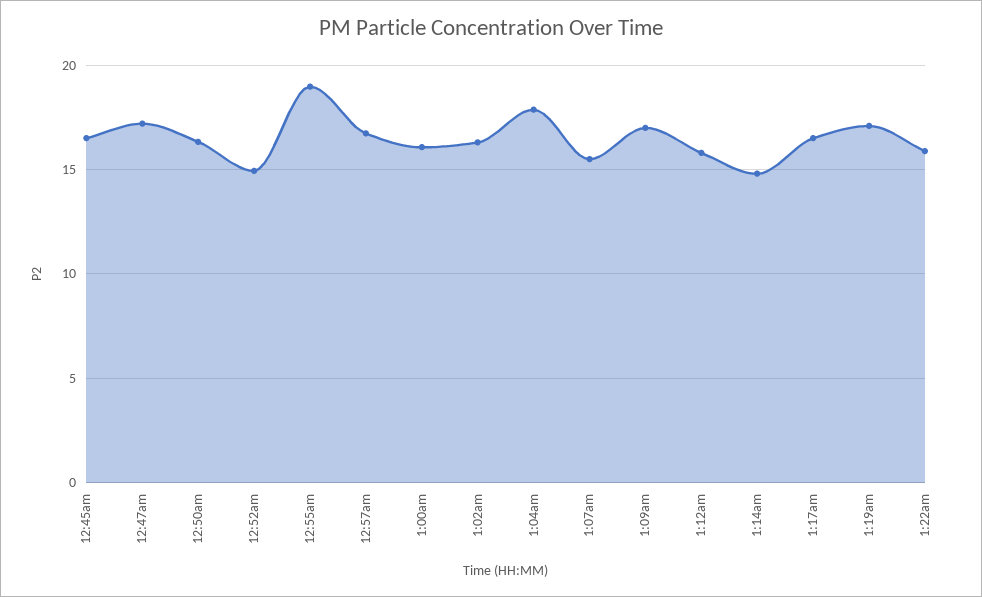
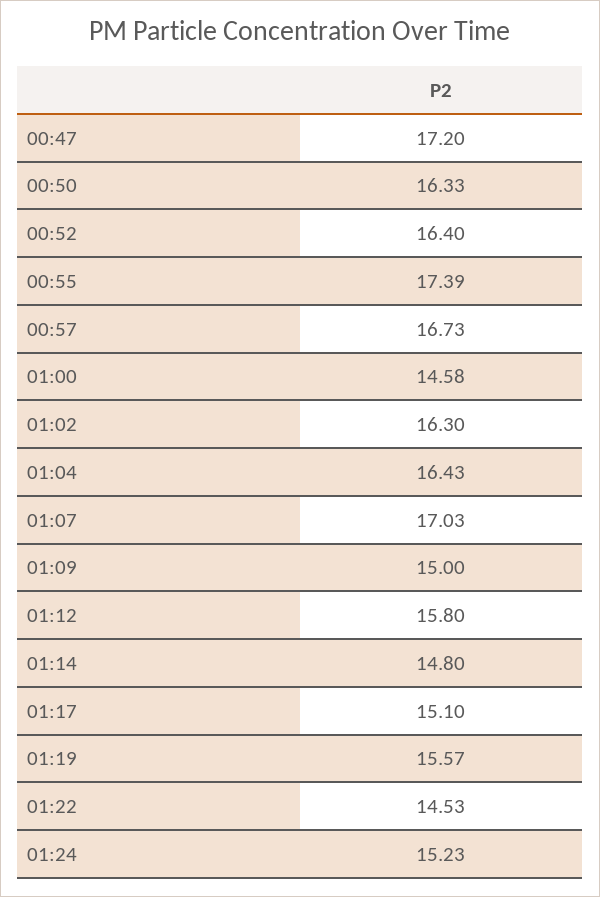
12:45am: 16.5 -> none
12:52am: 15 -> 16.4
12:55am: 19 -> 17.39
1:00am: 16 -> 14.58
1:04am: 18 -> 16.43
1:07am: 15.5 -> 17.03
1:09am: 17 -> 15
1:17am: 16.5 -> 15.1
1:19am: 17 -> 15.57
1:22am: 16 -> 14.53
01:24: none -> 15.23

